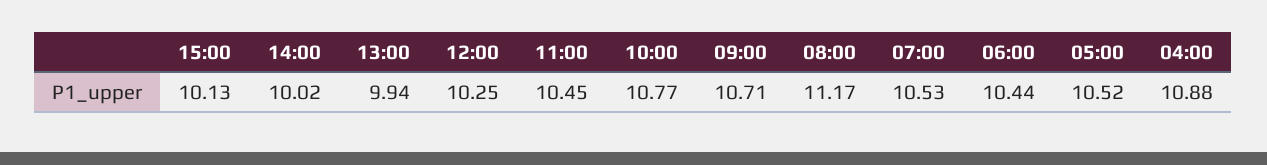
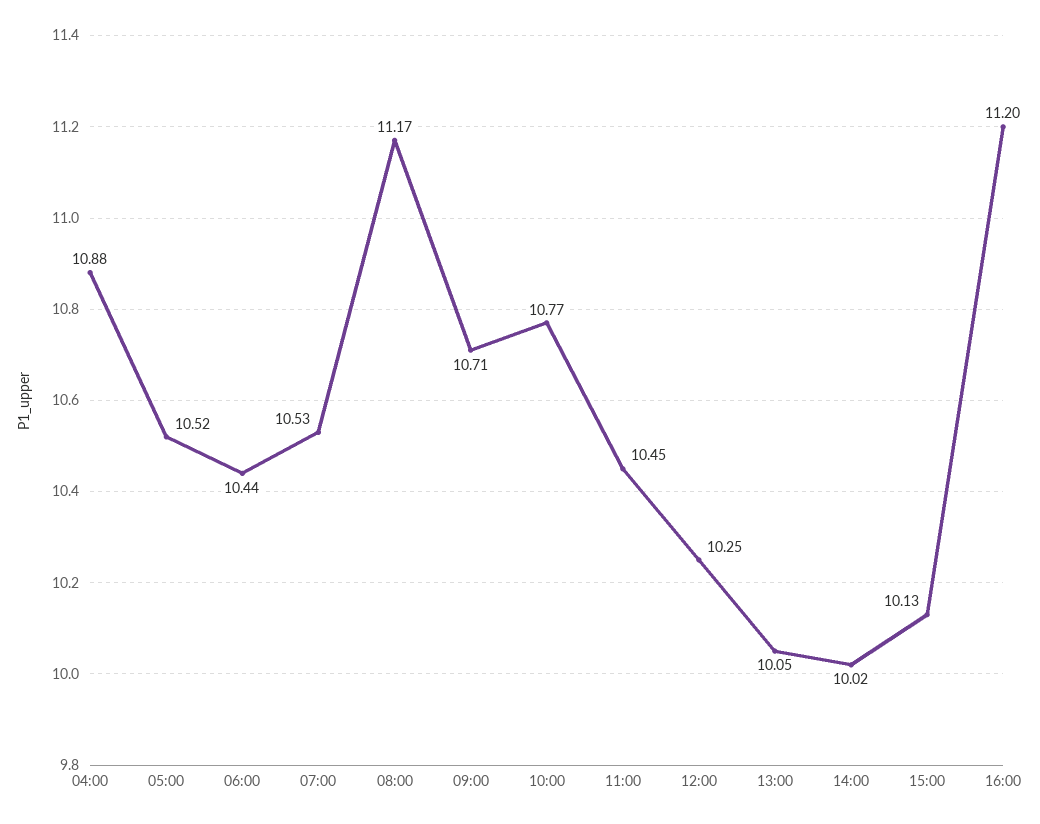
13:00: 9.94 -> 10.05
16:00: none -> 11.2

